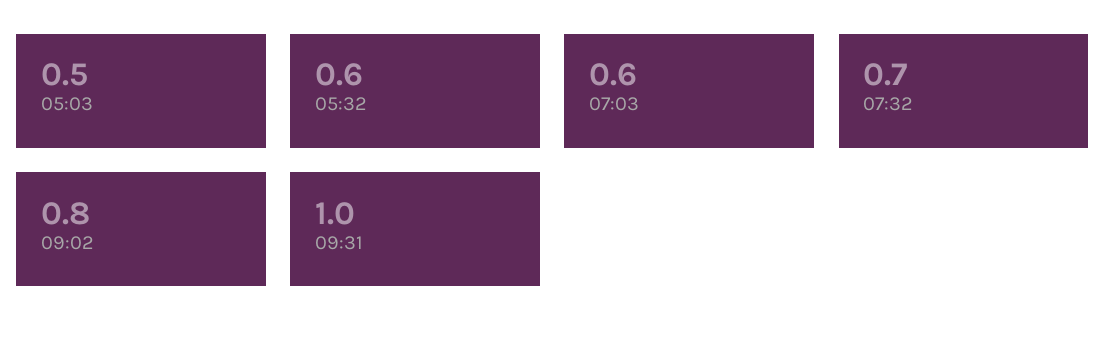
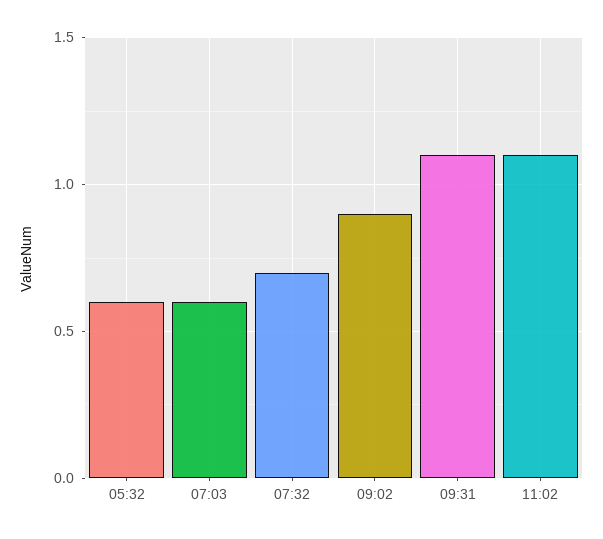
05:03: 0.5 -> none
09:02: 0.8 -> 0.9
09:31: 1 -> 1.1
11:02: none -> 1.1

